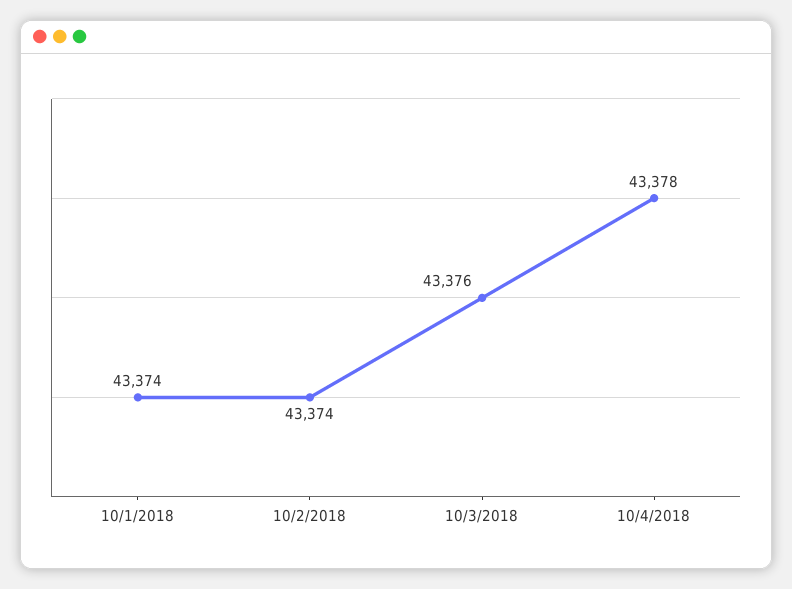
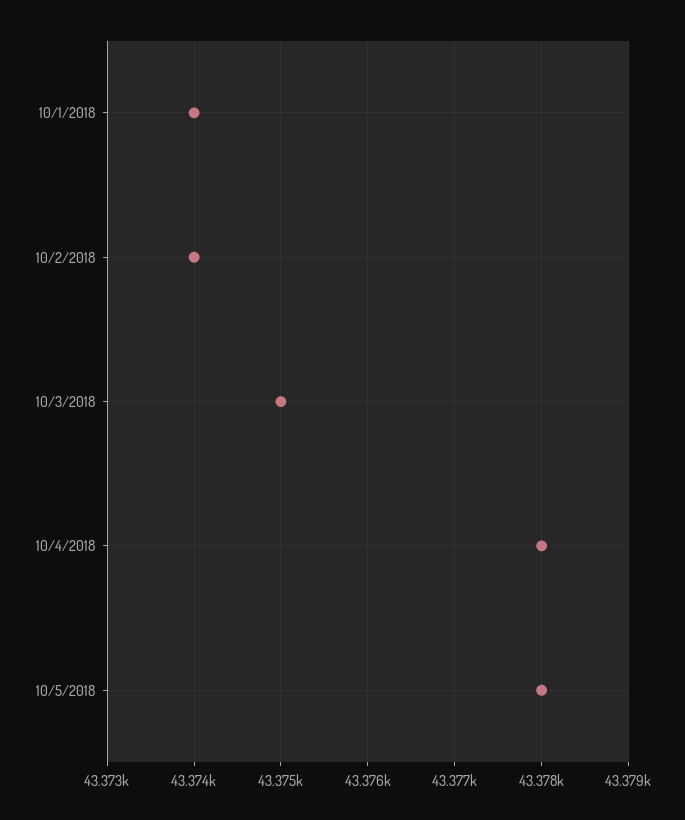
10/3/2018: 43376 -> 43375
10/5/2018: none -> 43378

